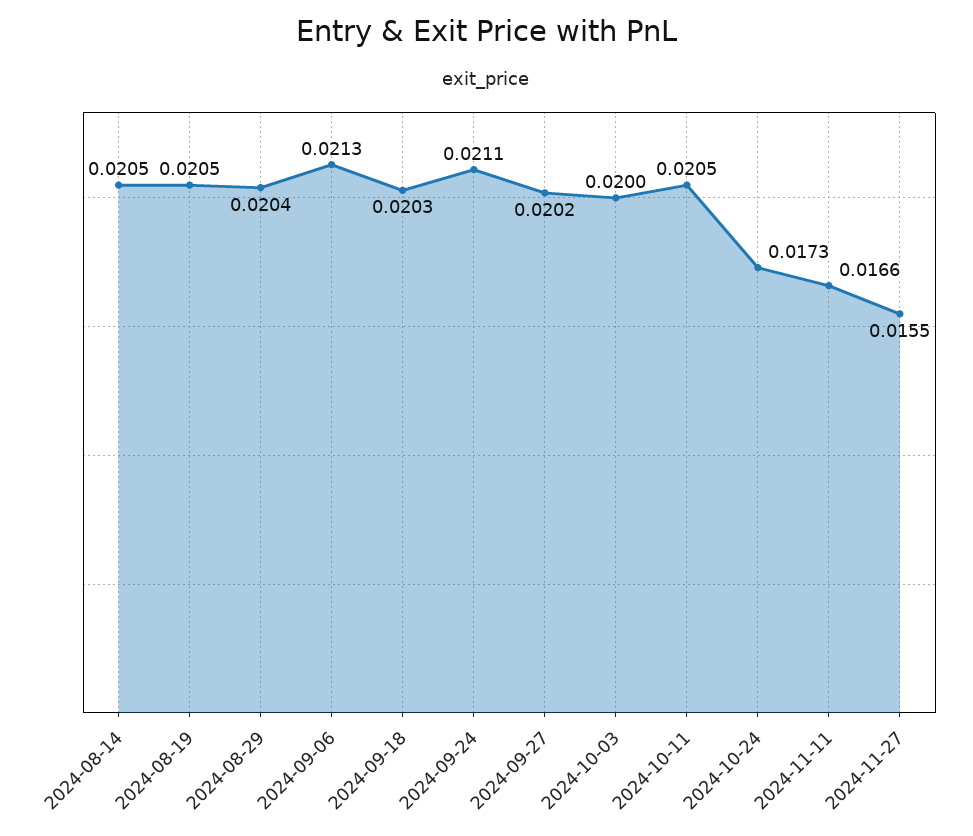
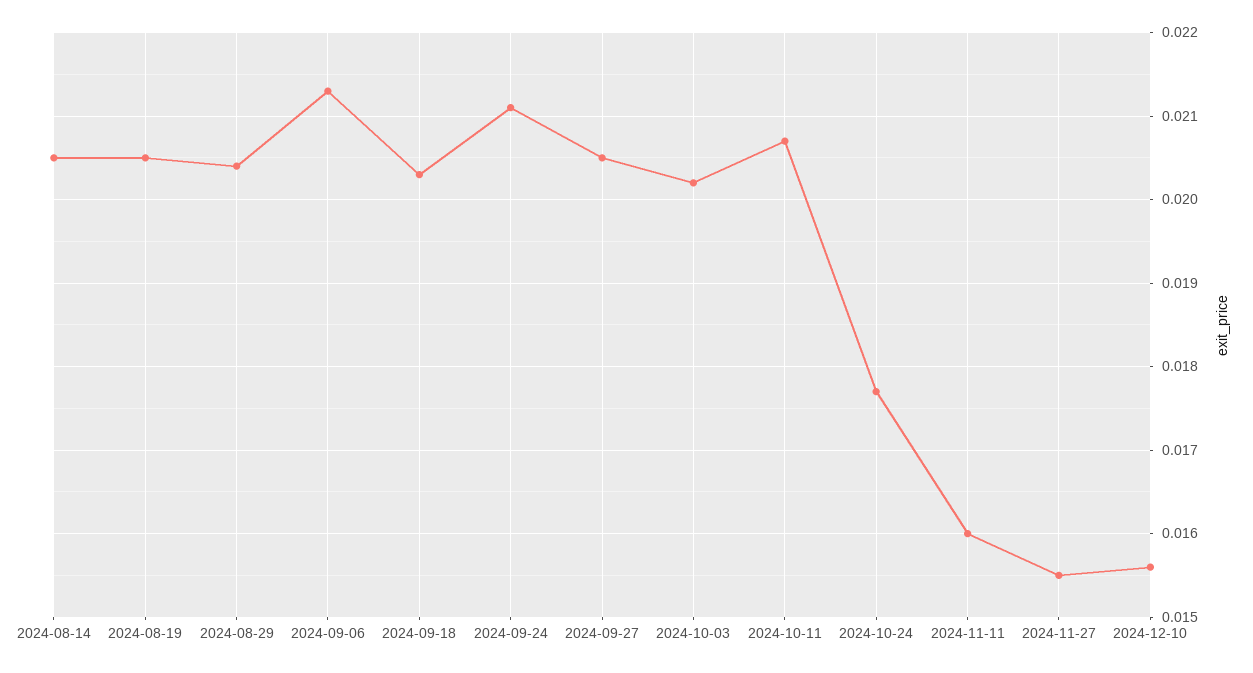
2024-09-27: 0.0202 -> 0.0205
2024-10-03: 0.02 -> 0.0202
2024-10-11: 0.0205 -> 0.0207
2024-10-24: 0.0173 -> 0.0177
2024-11-11: 0.0166 -> 0.016
2024-12-10: none -> 0.0156

